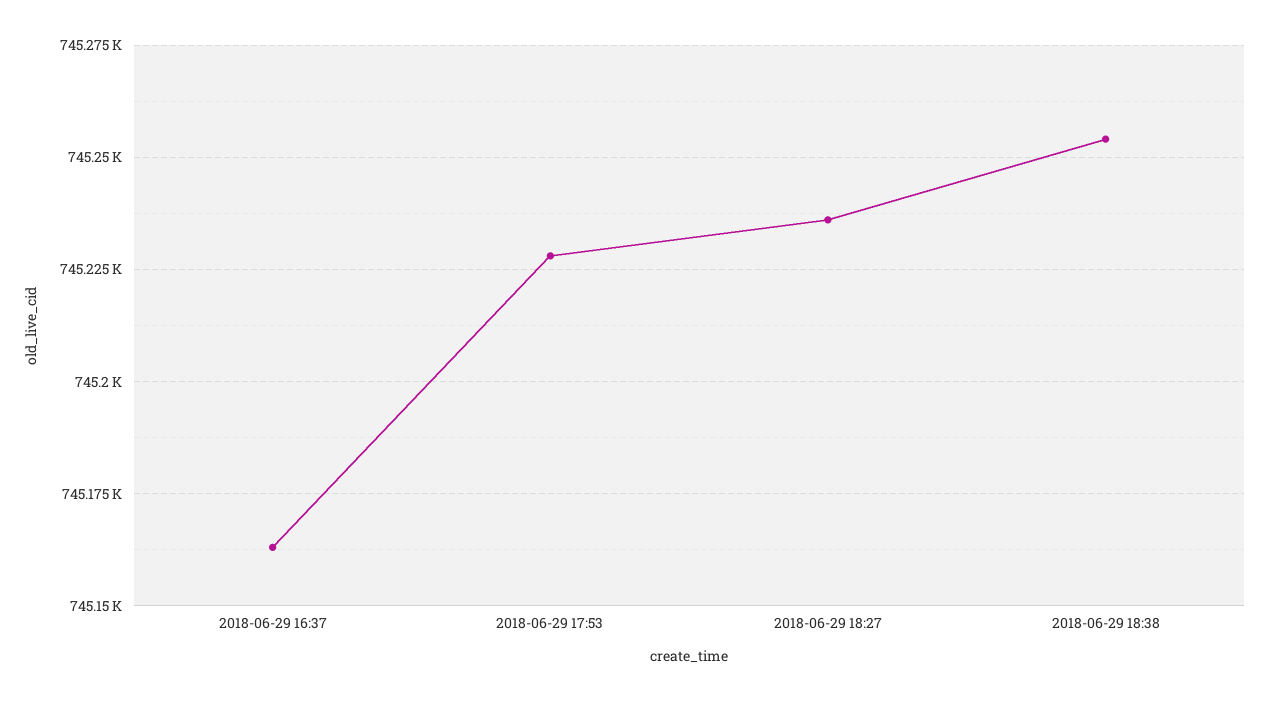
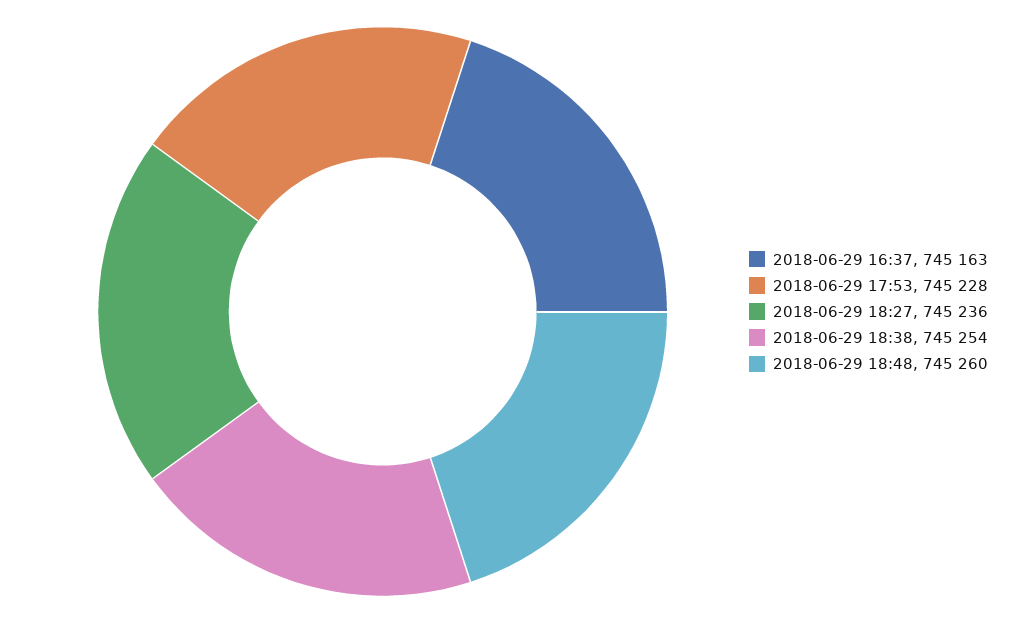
2018-06-29 18:48: none -> 745260

